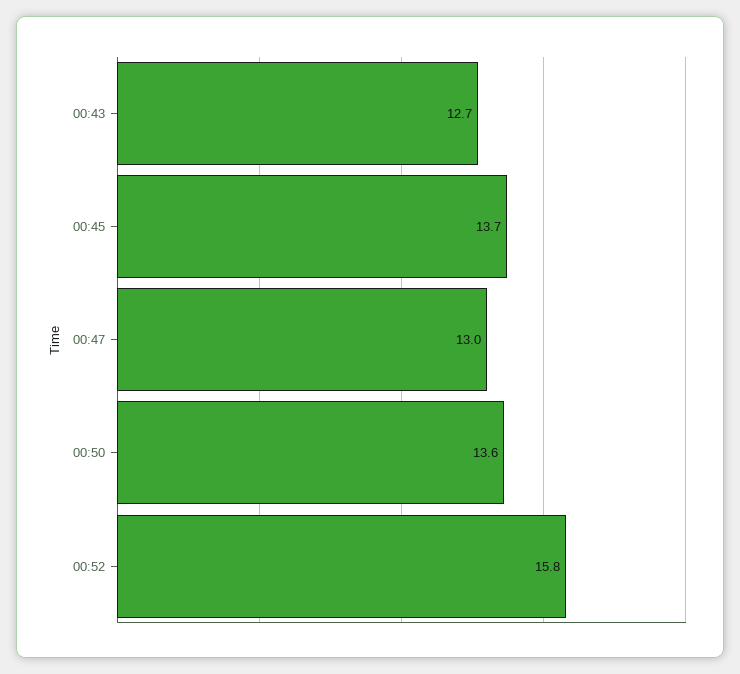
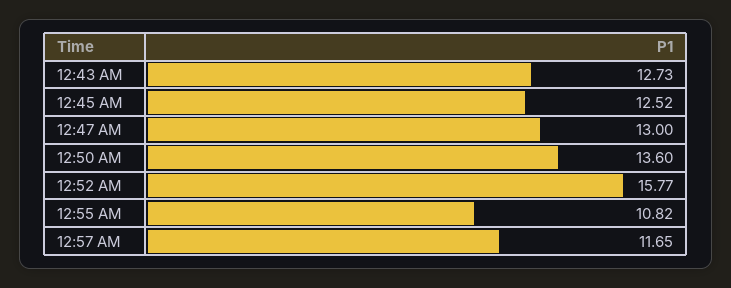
00:45: 13.7 -> 12.52
12:55 AM: none -> 10.82
12:57 AM: none -> 11.65

